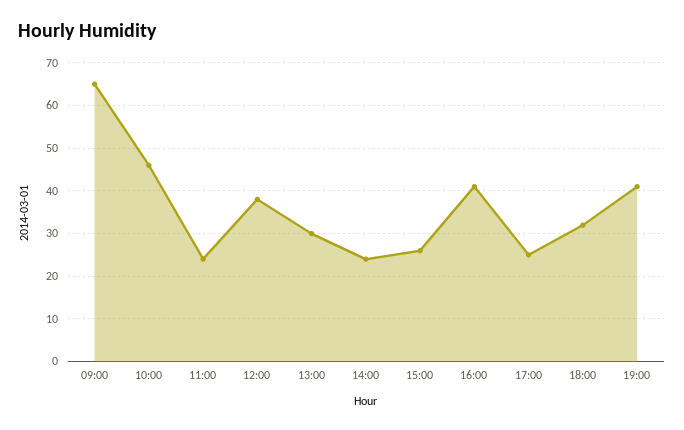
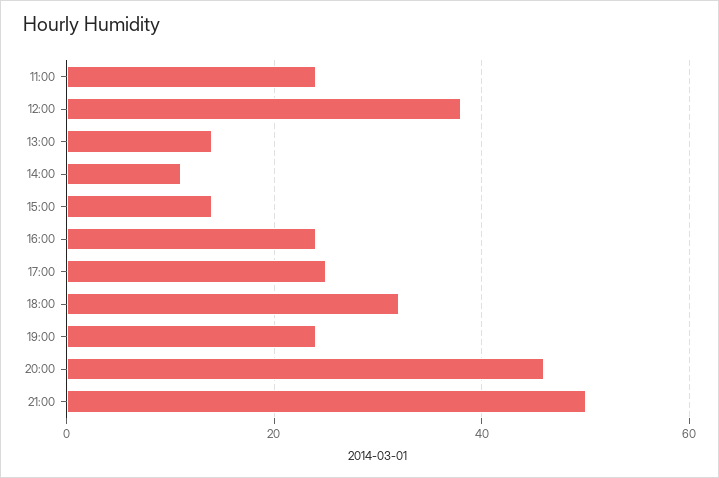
09:00: 65 -> none
10:00: 45 -> none
13:00: 30 -> 15
14:00: 25 -> 10
15:00: 25 -> 15
16:00: 40 -> 25
19:00: 40 -> 25
20:00: none -> 45
21:00: none -> 50

